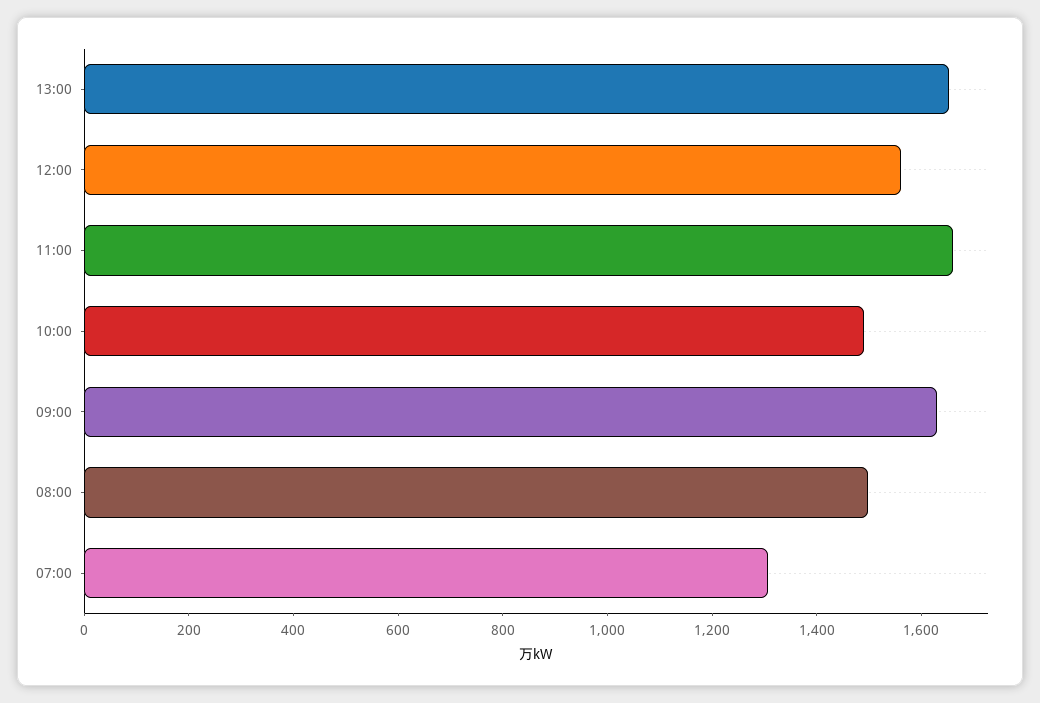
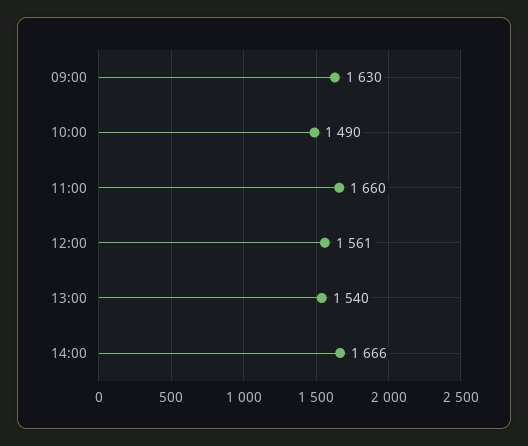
13:00: 1650 -> 1540
08:00: 1500 -> none
07:00: 1300 -> none
14:00: none -> 1666

